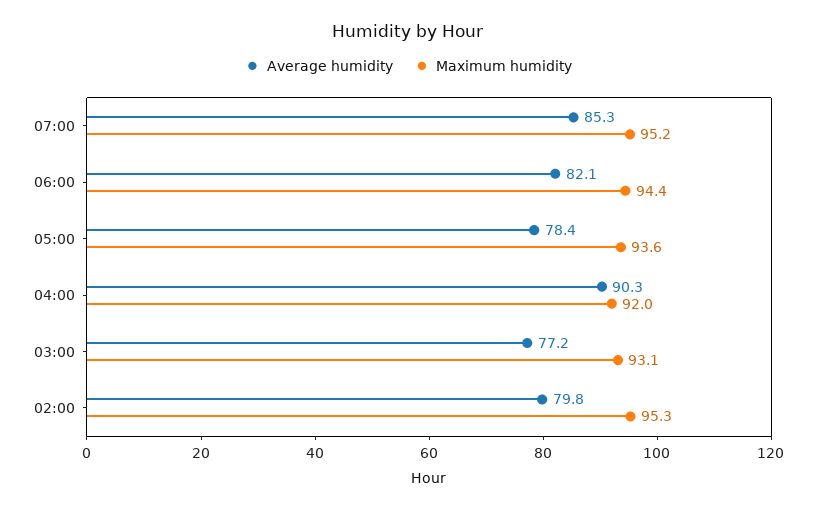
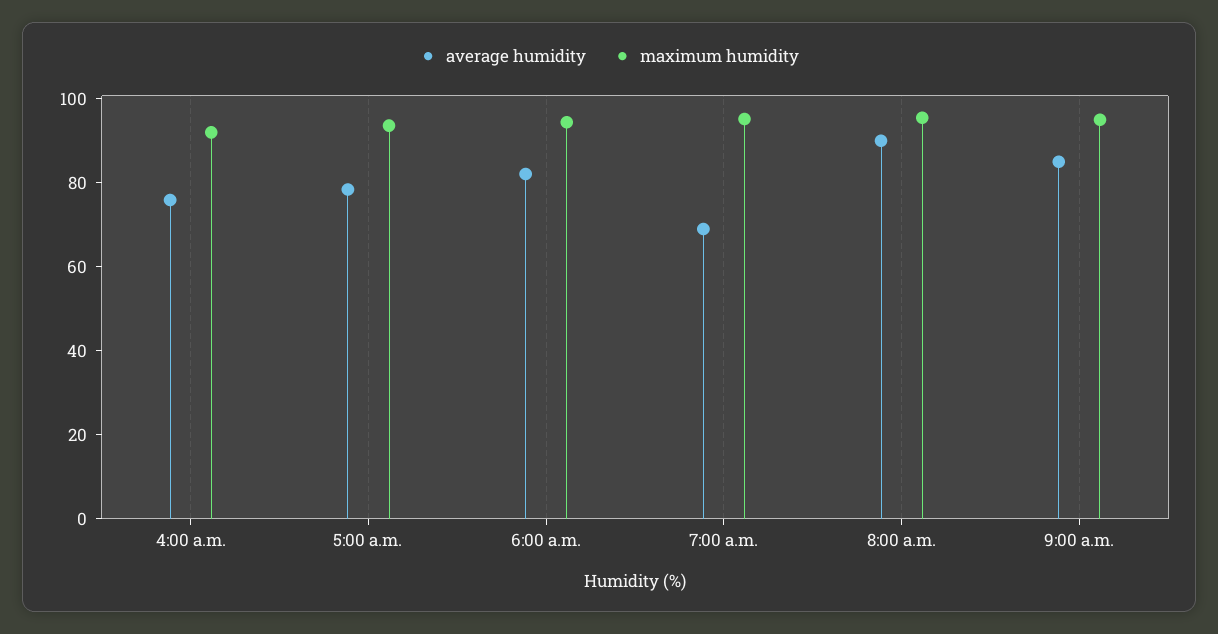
Average humidity, 07:00: 85.3 -> 70
Average humidity, 04:00: 90.3 -> 75
Average humidity, 03:00: 77.2 -> none
Maximum humidity, 03:00: 93.1 -> none
Average humidity, 02:00: 79.8 -> none
Maximum humidity, 02:00: 95.3 -> none
Average humidity, 8:00 a.m.: none -> 90
Maximum humidity, 8:00 a.m.: none -> 95
Average humidity, 9:00 a.m.: none -> 85
Maximum humidity, 9:00 a.m.: none -> 95

